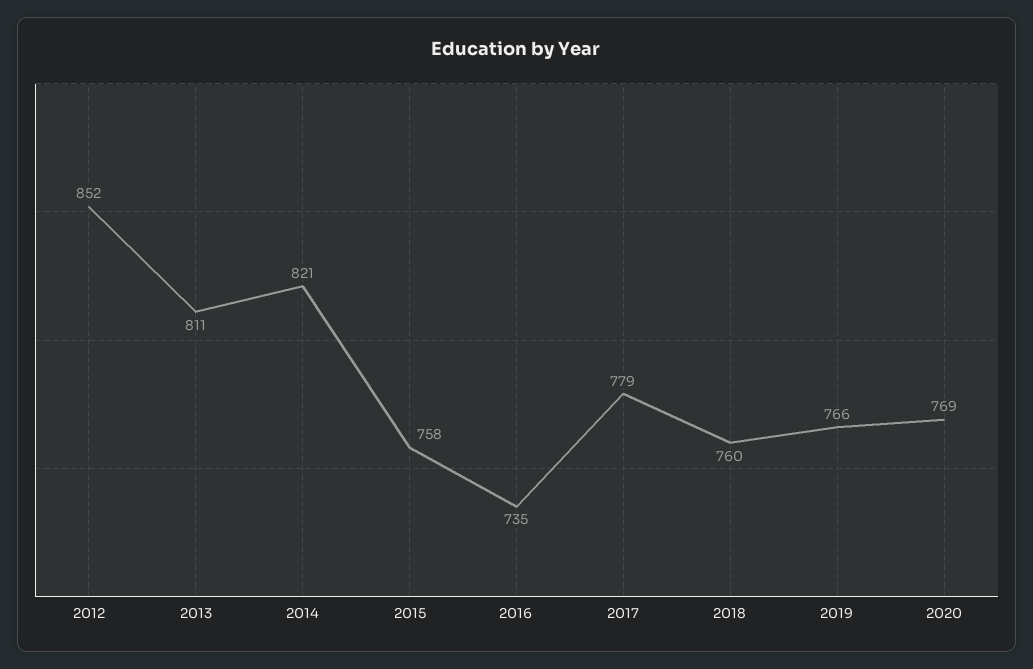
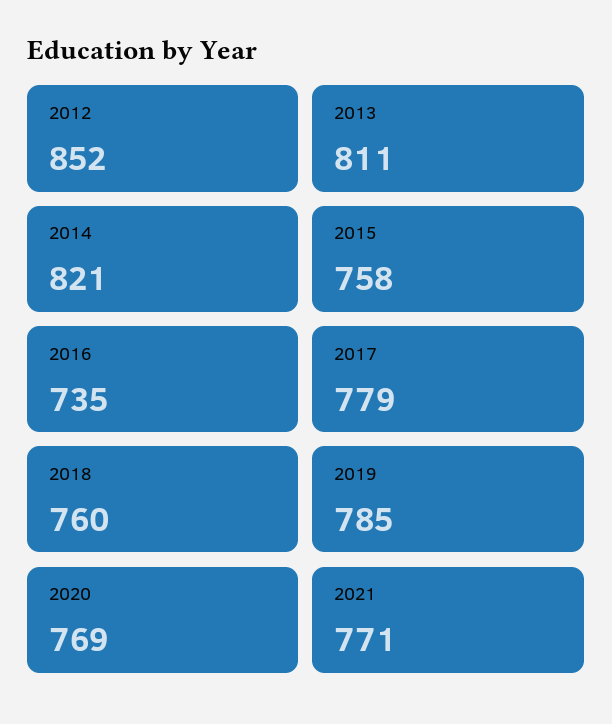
2019: 766 -> 785
2021: none -> 771

